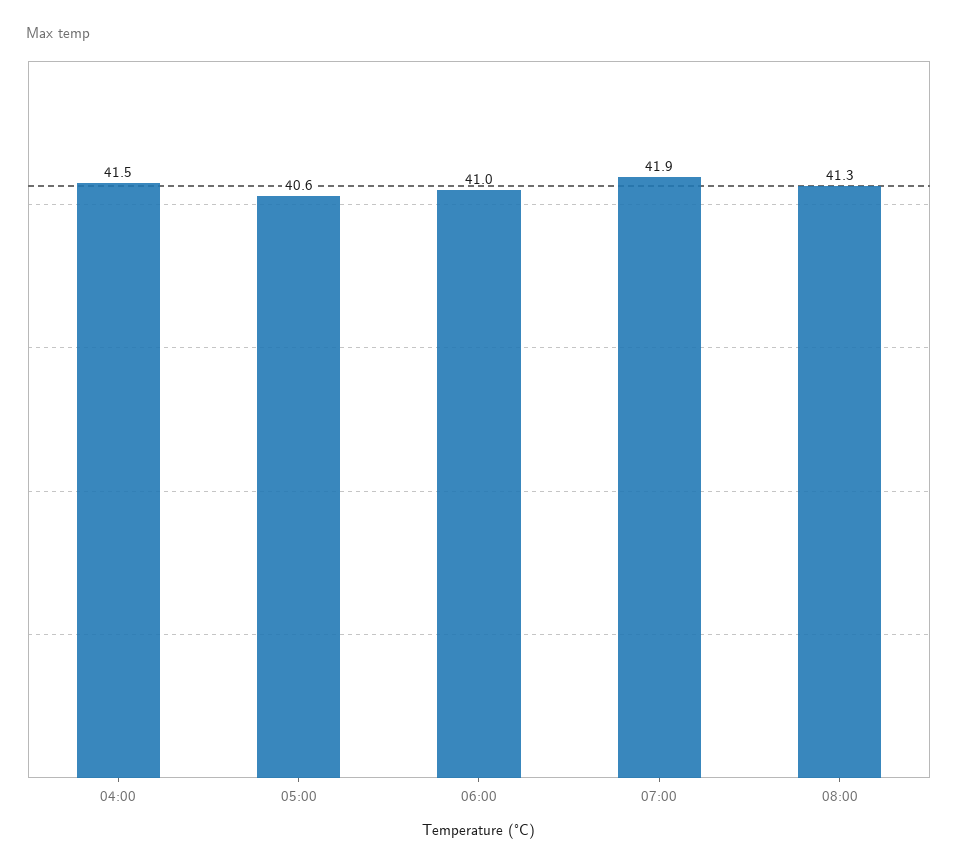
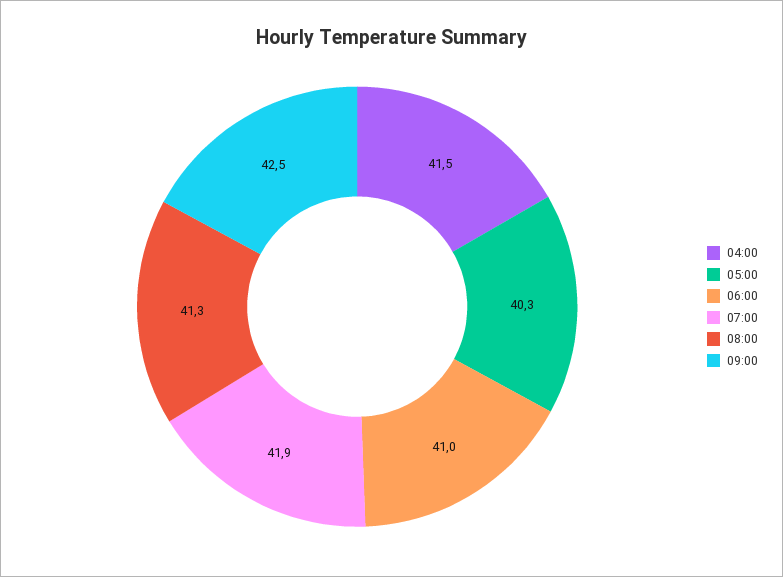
05:00: 40.6 -> 40.3
09:00: none -> 42.5

